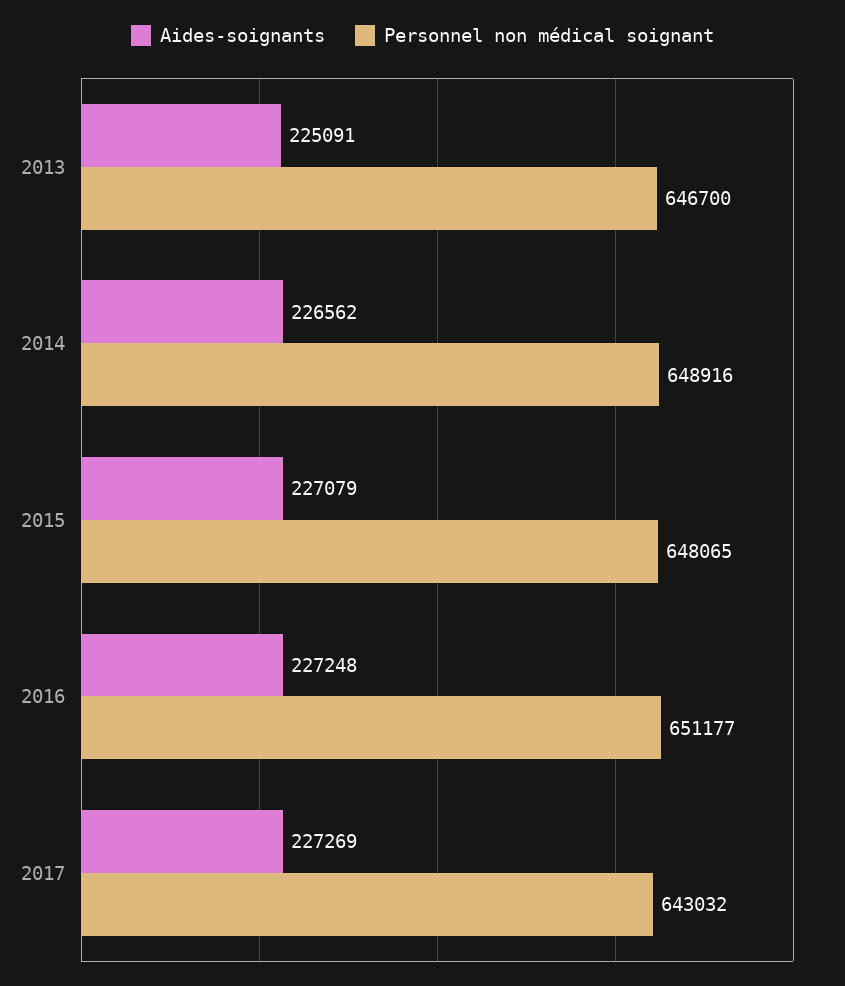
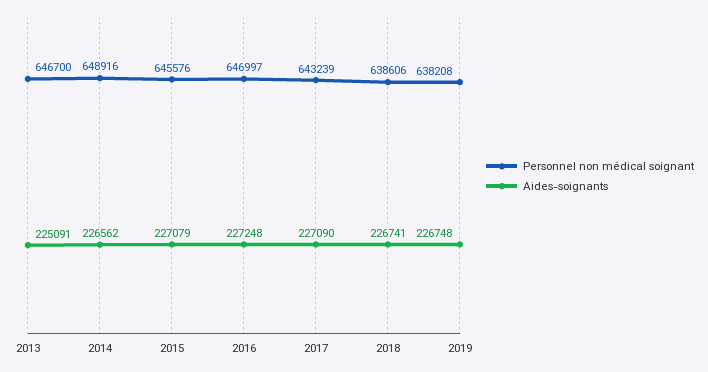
Personnel non médical soignant, 2015: 648065 -> 645576
Personnel non médical soignant, 2016: 651177 -> 646997
Aides-soignants, 2017: 227269 -> 227090
Personnel non médical soignant, 2017: 643032 -> 643239
Personnel non médical soignant, 2018: none -> 638606
Aides-soignants, 2018: none -> 226741
Personnel non médical soignant, 2019: none -> 638208
Aides-soignants, 2019: none -> 226748

